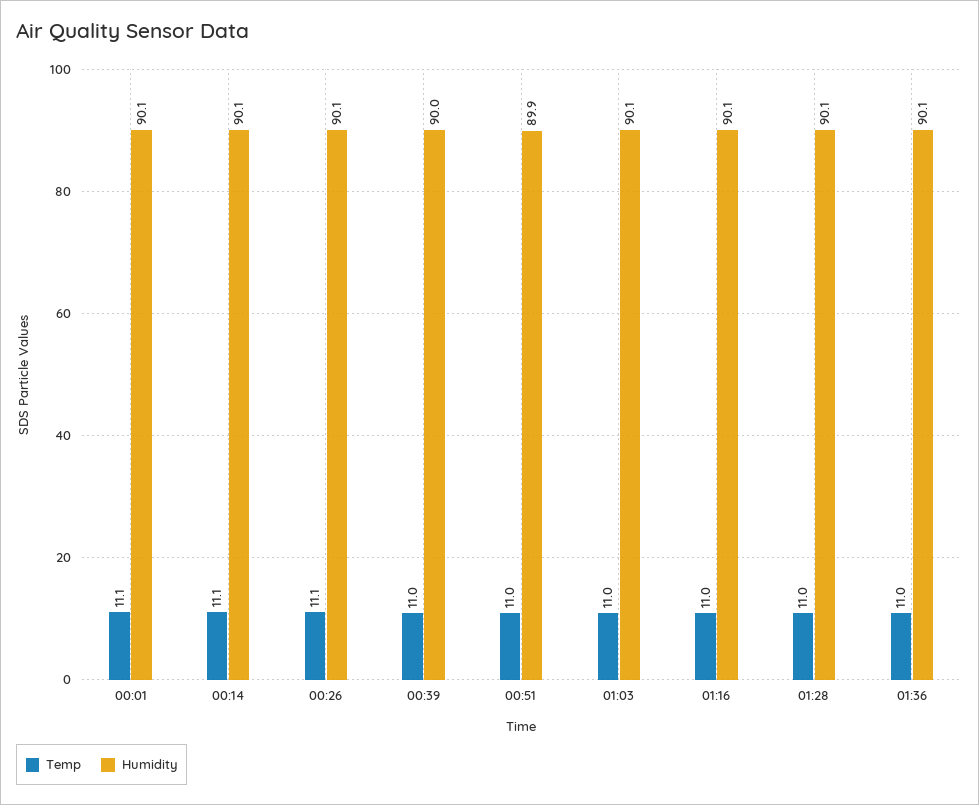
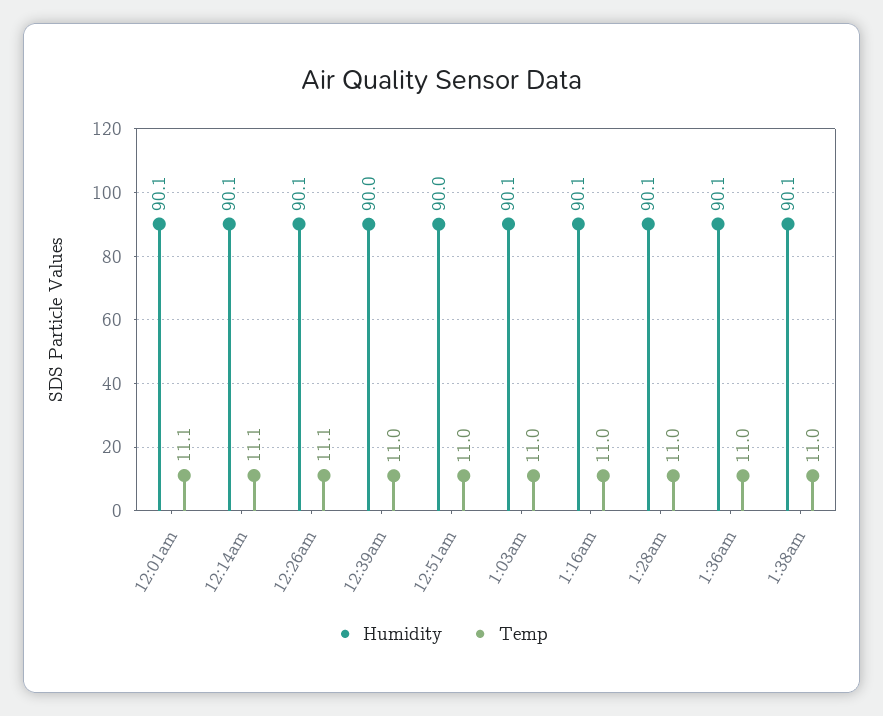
Humidity, 00:51: 89.9 -> 90
Humidity, 1:38am: none -> 90.1
Temp, 1:38am: none -> 11

